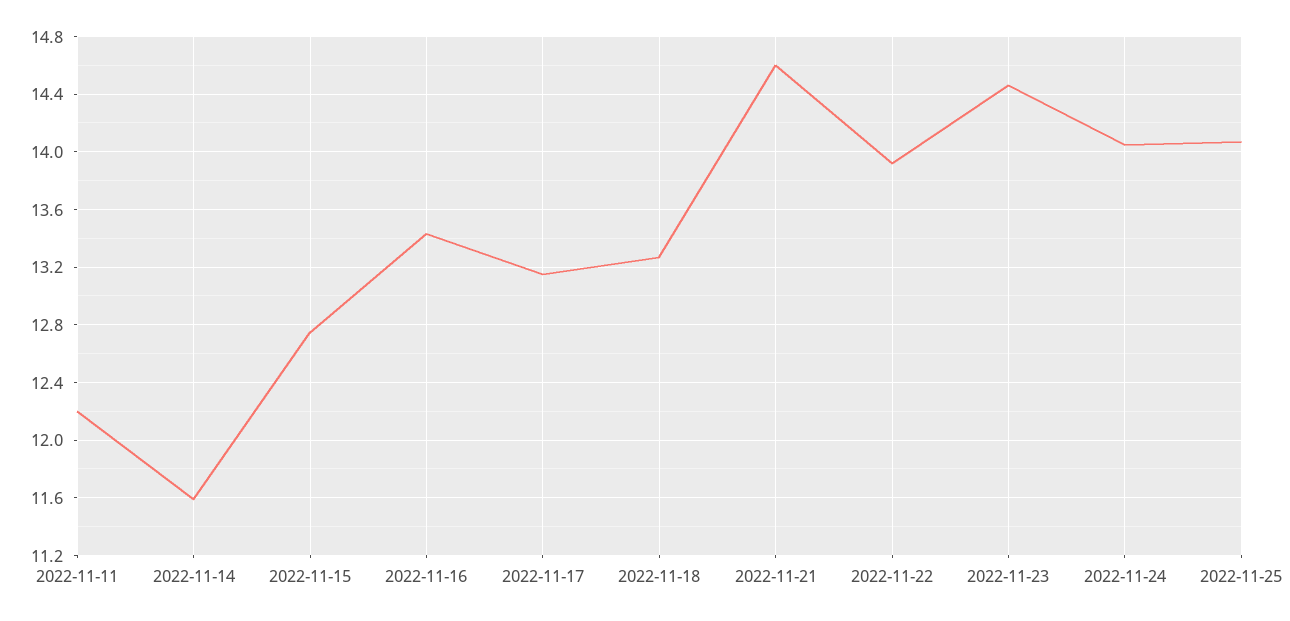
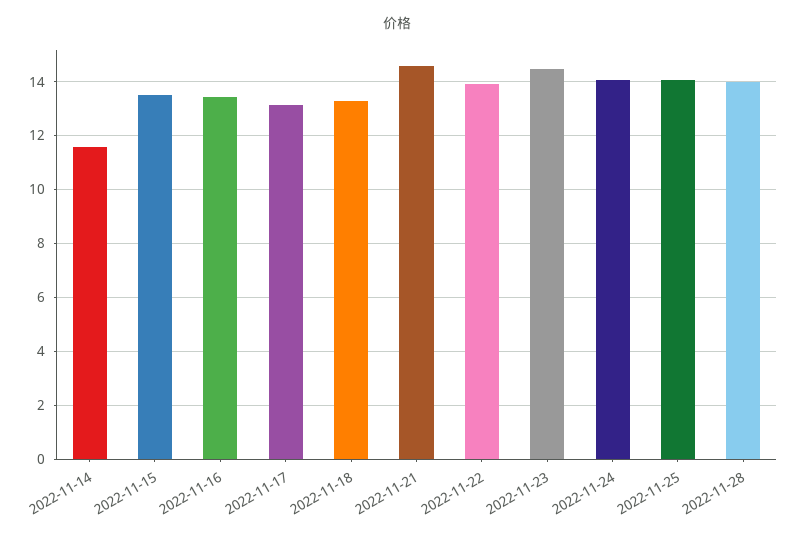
2022-11-11: 12.2 -> none
2022-11-15: 12.75 -> 13.5
2022-11-28: none -> 14

